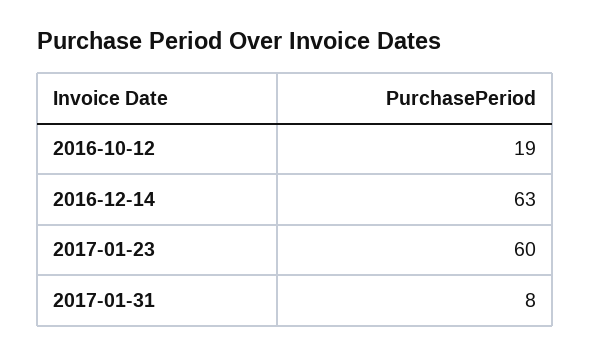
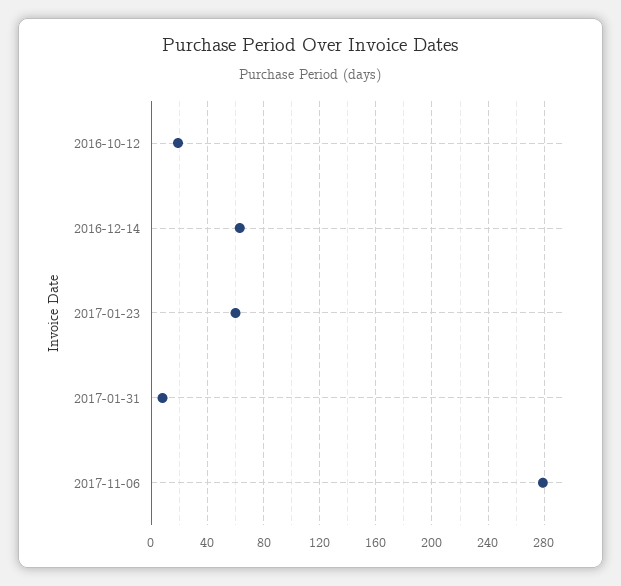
2017-11-06: none -> 280

